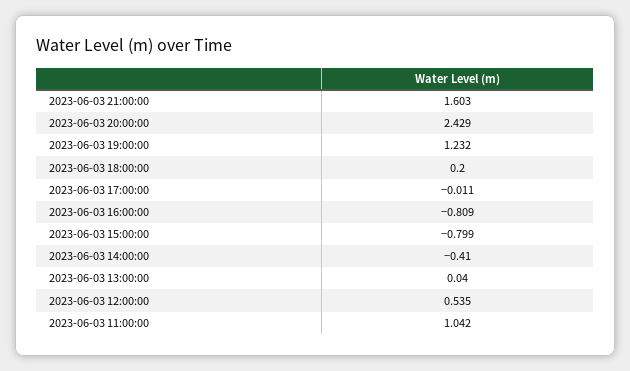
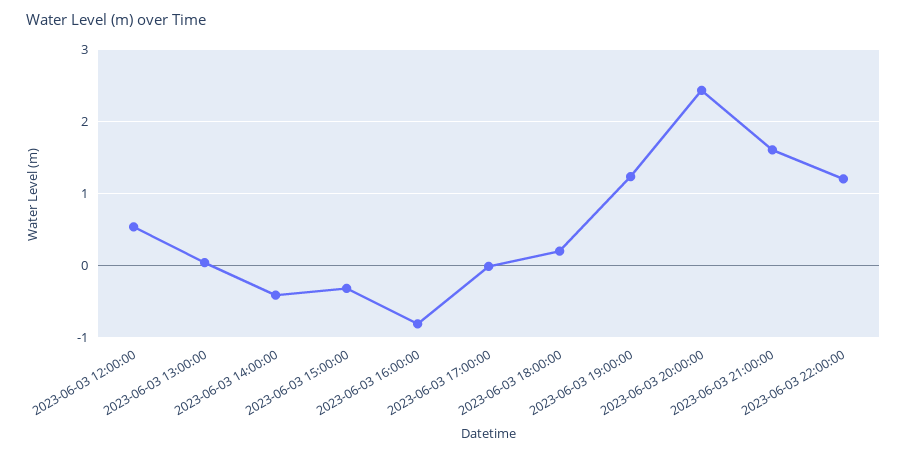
2023-06-03 15:00:00: -0.799 -> -0.3
2023-06-03 11:00:00: 1.042 -> none
2023-06-03 22:00:00: none -> 1.2

